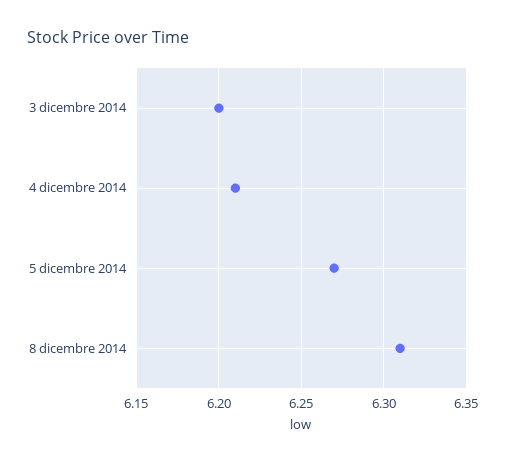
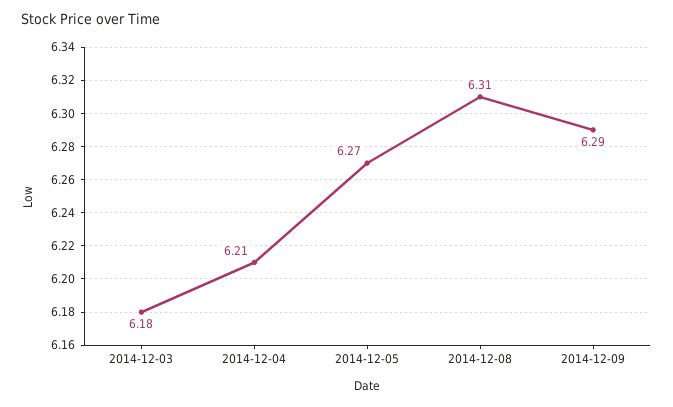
3 dicembre 2014: 6.2 -> 6.18
2014-12-09: none -> 6.29

